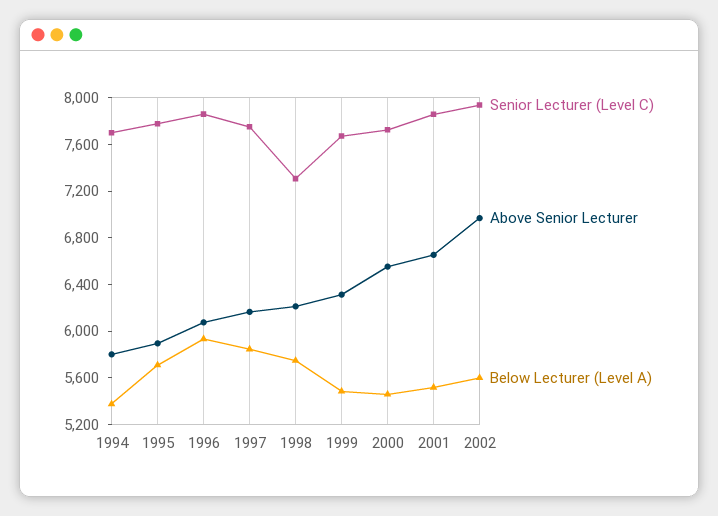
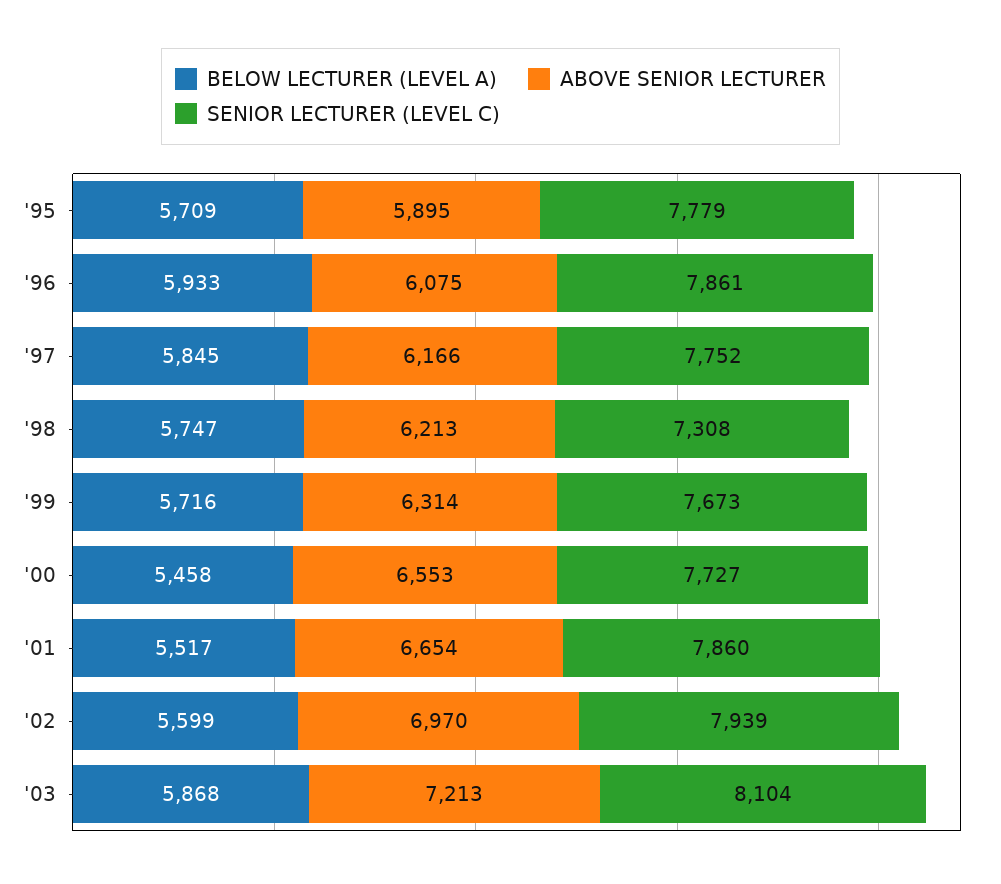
Senior Lecturer (Level C), 1994: 7700 -> none
Above Senior Lecturer, 1994: 5800 -> none
Below Lecturer (Level A), 1994: 5400 -> none
Below Lecturer (Level A), 1999: 5500 -> 5716
Below Lecturer (Level A), '03: none -> 5868
Above Senior Lecturer, '03: none -> 7213
Senior Lecturer (Level C), '03: none -> 8104

